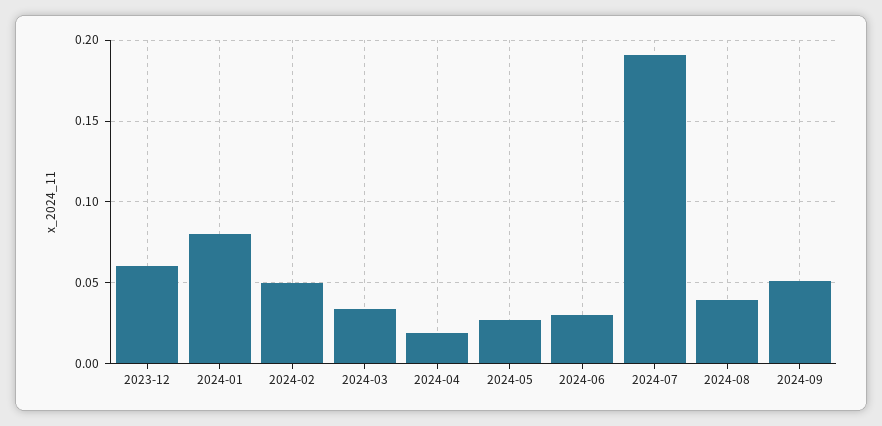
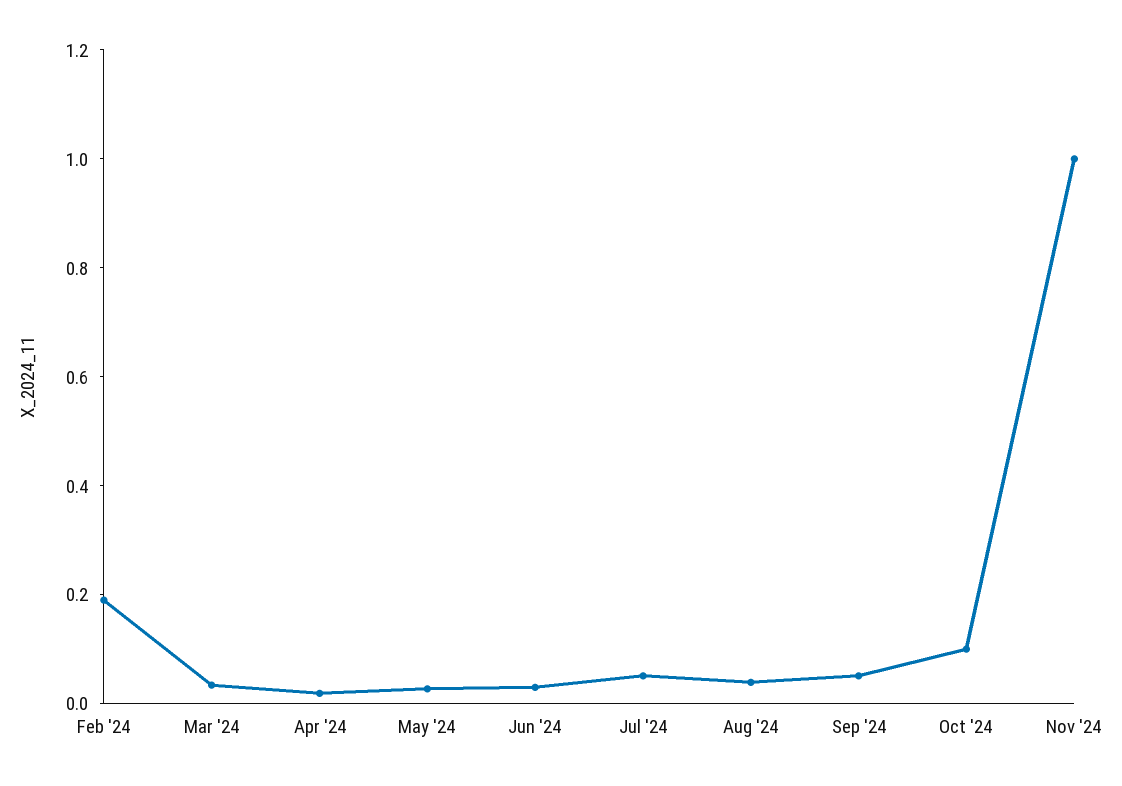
2023-12: 0.06 -> none
2024-01: 0.08 -> none
2024-02: 0.05 -> 0.2
2024-07: 0.19 -> 0.05
Oct '24: none -> 0.1
Nov '24: none -> 1

